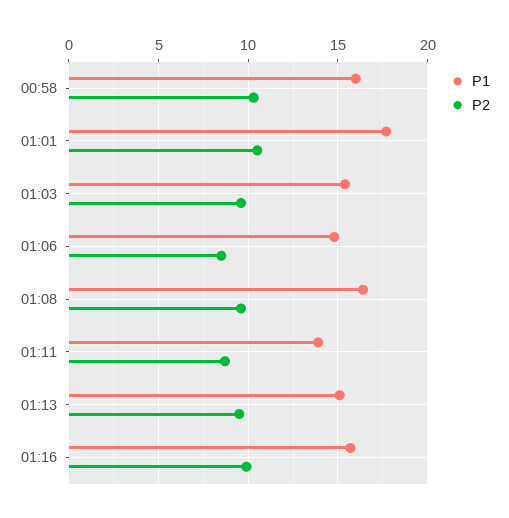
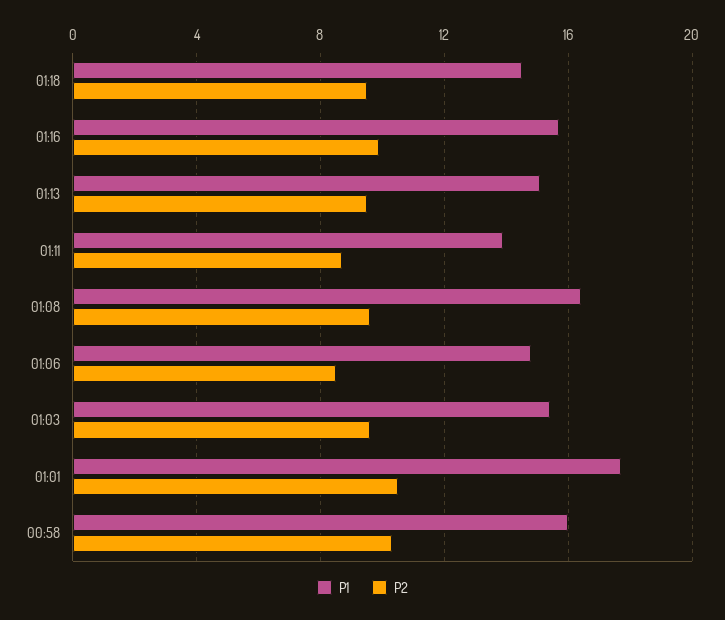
P1, 01:18: none -> 14.5
P2, 01:18: none -> 9.5

